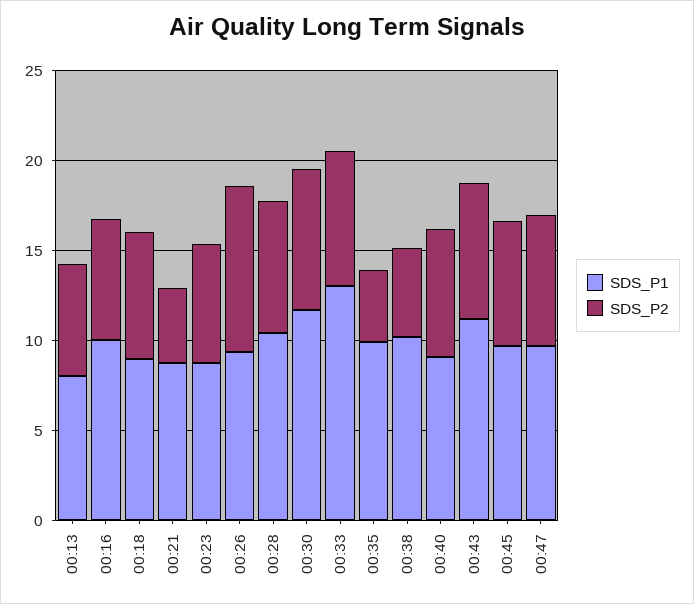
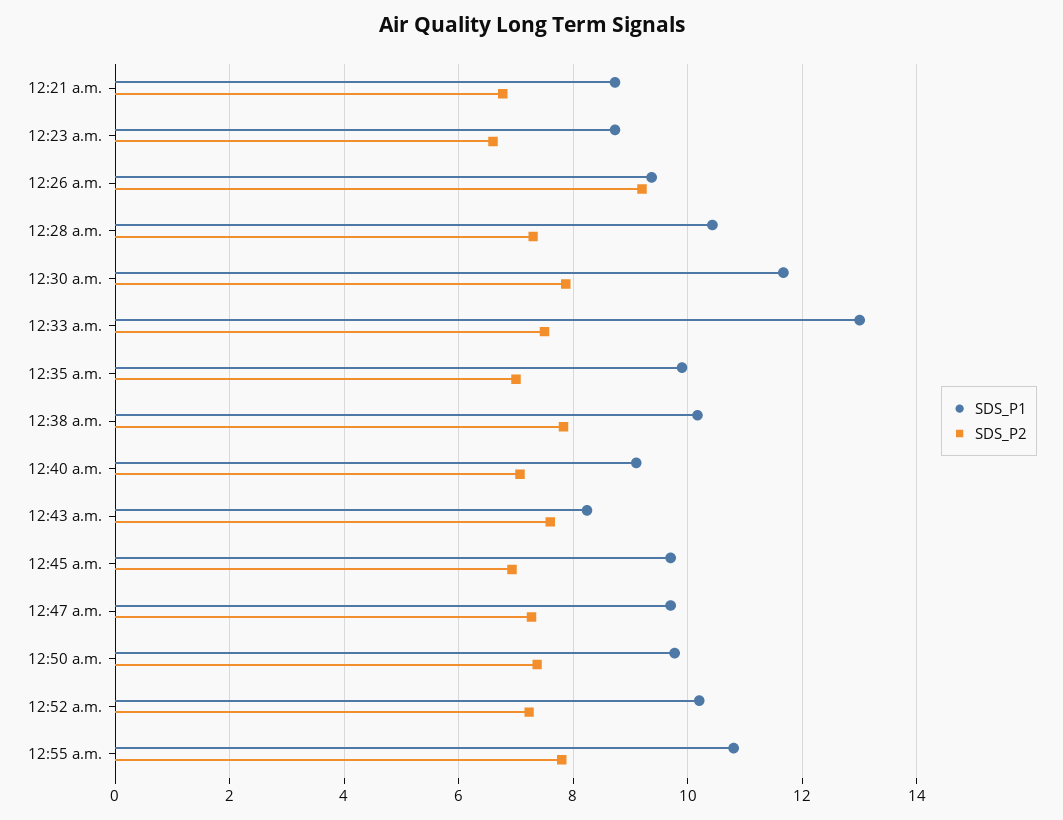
SDS_P1, 00:13: 8 -> none
SDS_P2, 00:13: 6 -> none
SDS_P1, 00:16: 10 -> none
SDS_P2, 00:16: 7 -> none
SDS_P1, 00:18: 9 -> none
SDS_P2, 00:18: 7 -> none
SDS_P2, 00:21: 4 -> 6.8
SDS_P2, 00:35: 4 -> 7
SDS_P2, 00:38: 5 -> 7.8
SDS_P1, 00:43: 11 -> 8.2
SDS_P1, 12:50 a.m.: none -> 9.8
SDS_P2, 12:50 a.m.: none -> 7.4
SDS_P1, 12:52 a.m.: none -> 10.2
SDS_P2, 12:52 a.m.: none -> 7.2
SDS_P1, 12:55 a.m.: none -> 10.8
SDS_P2, 12:55 a.m.: none -> 7.8

